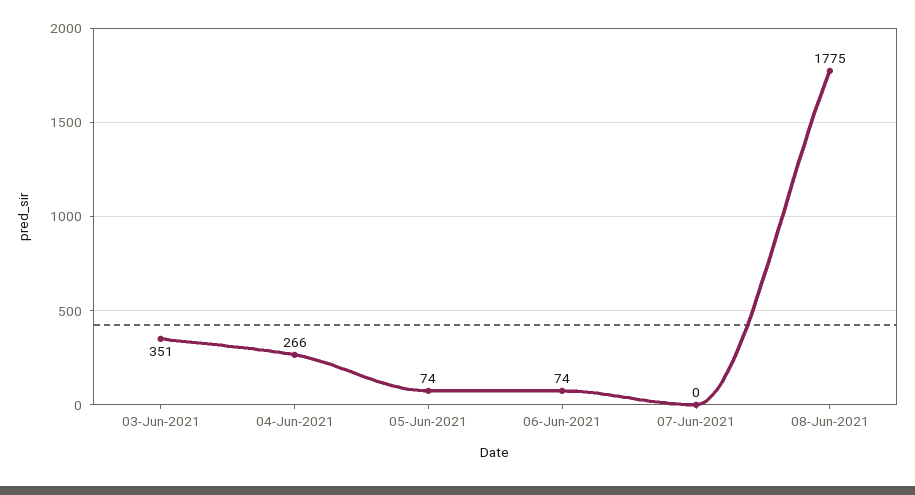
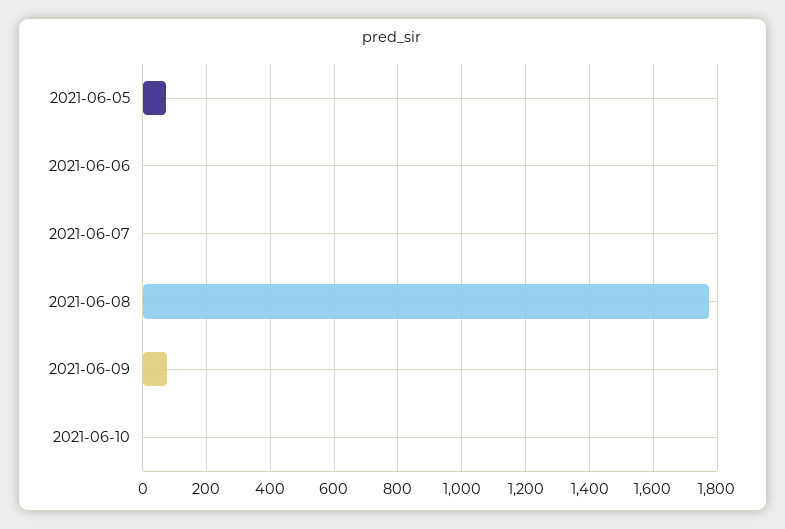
03-Jun-2021: 351 -> none
04-Jun-2021: 266 -> none
06-Jun-2021: 74 -> 0
2021-06-09: none -> 80
2021-06-10: none -> 0

